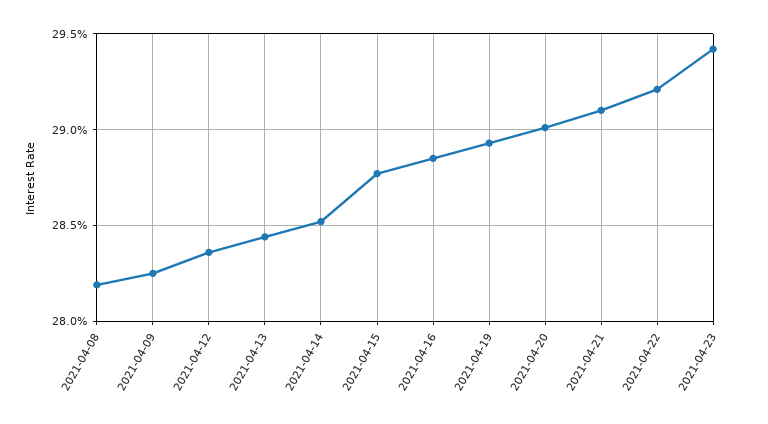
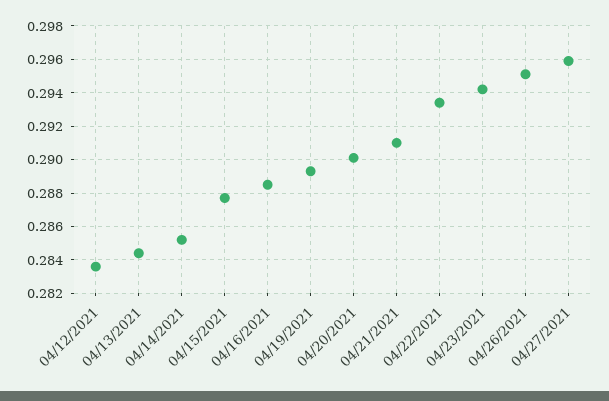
2021-04-08: 0.282 -> none
2021-04-09: 0.2825 -> none
2021-04-22: 0.292 -> 0.2935
04/26/2021: none -> 0.295
04/27/2021: none -> 0.296

